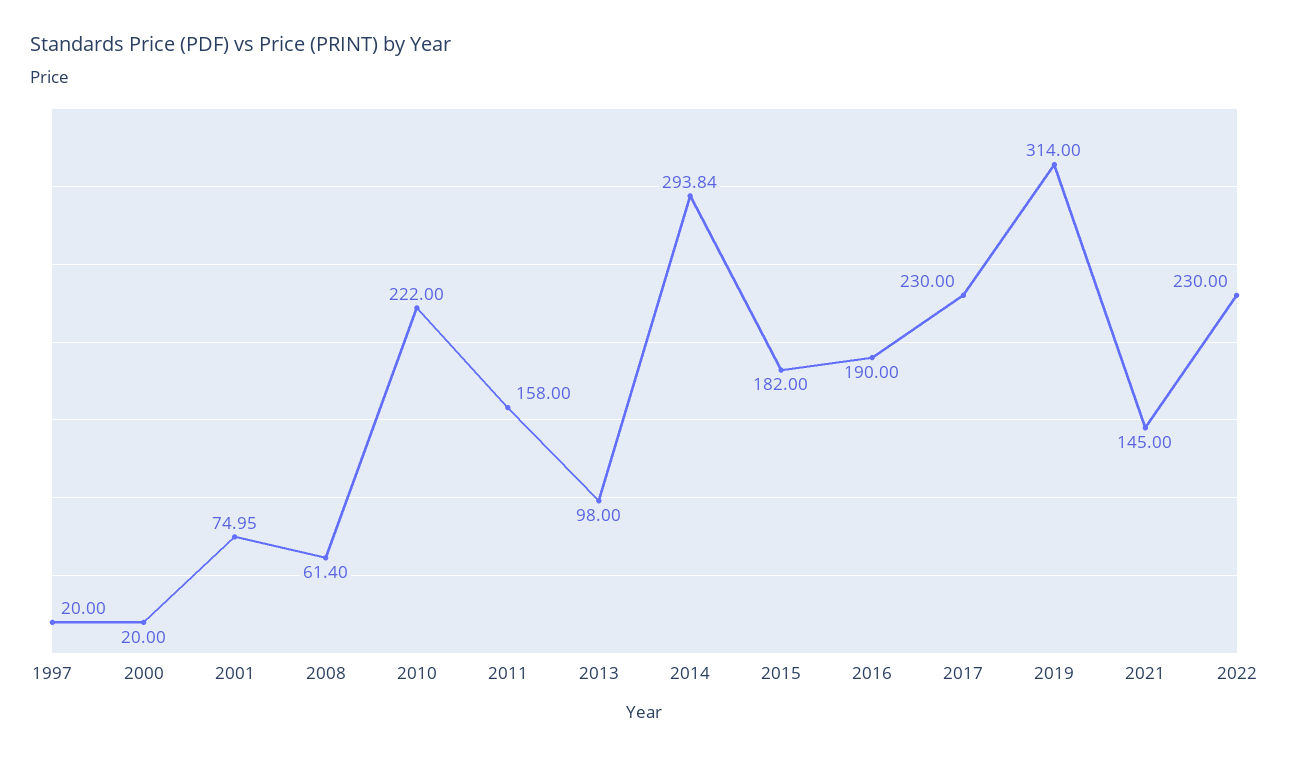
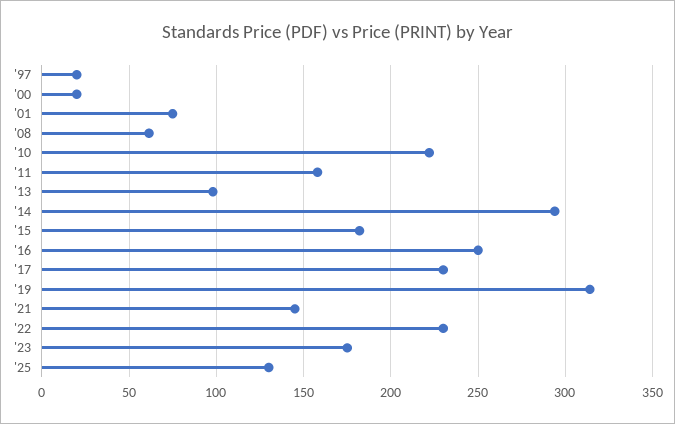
2016: 190 -> 250
'23: none -> 175
'25: none -> 130

